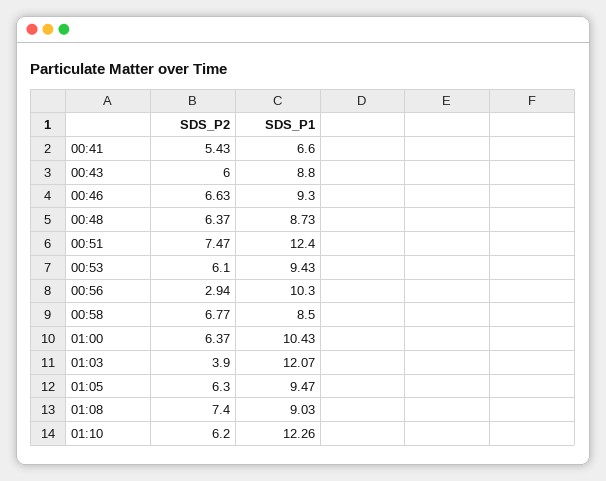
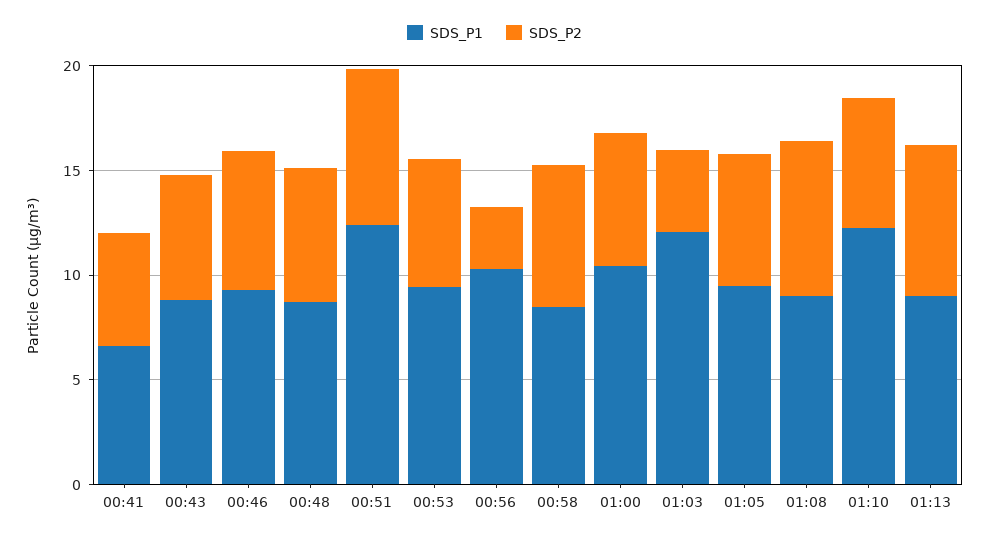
SDS_P1, 01:13: none -> 9
SDS_P2, 01:13: none -> 7

